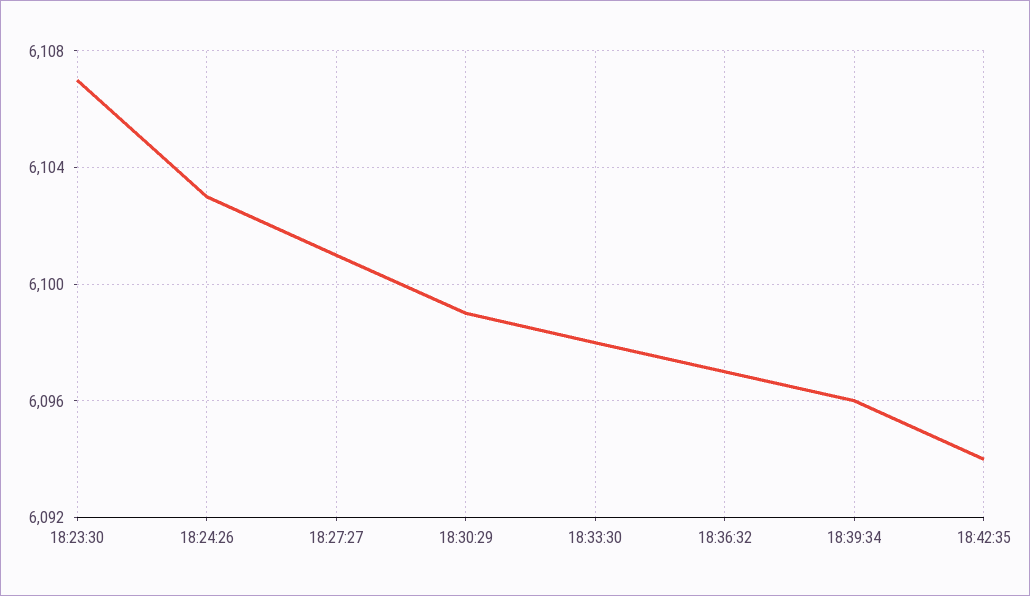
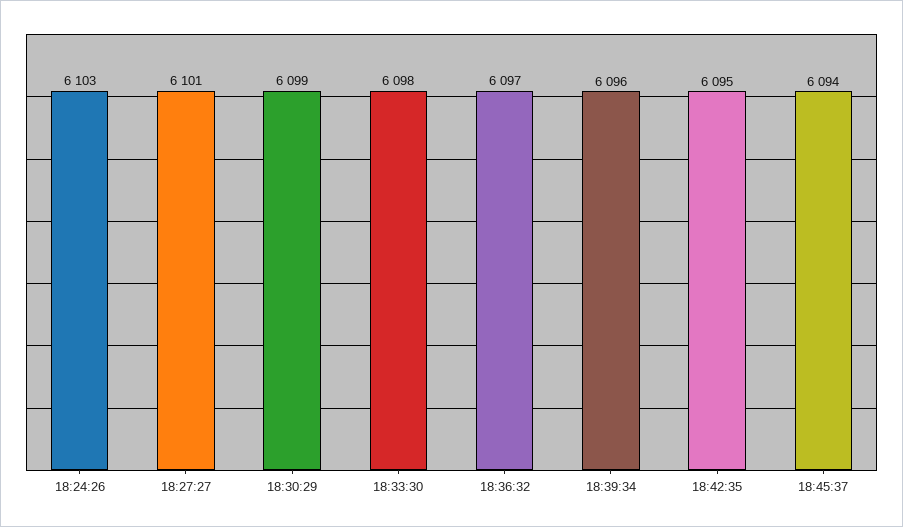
18:23:30: 6107 -> none
18:42:35: 6094 -> 6095
18:45:37: none -> 6094

